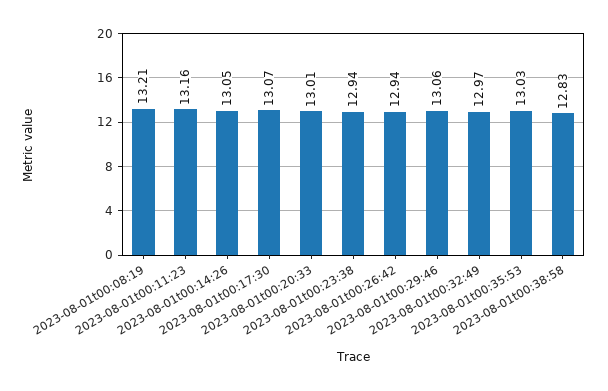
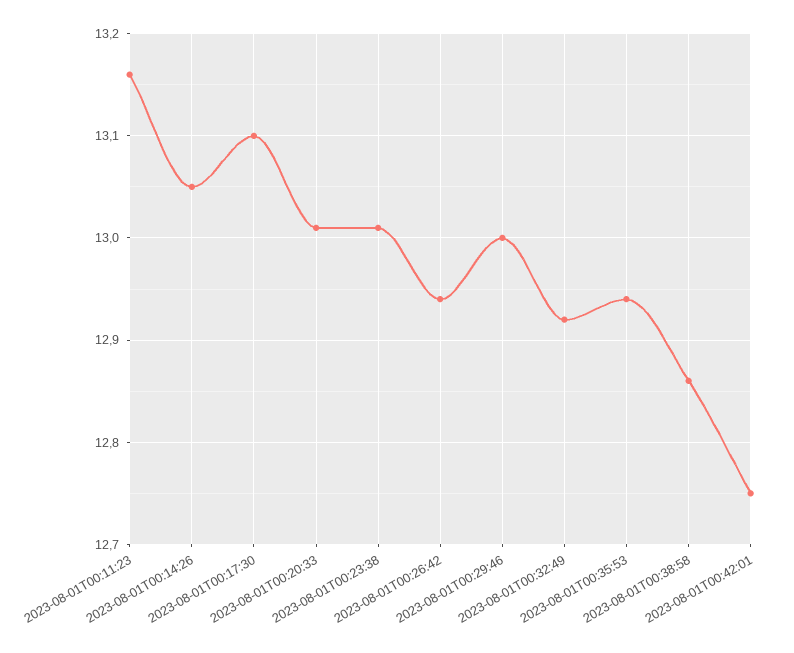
2023-08-01t00:08:19: 13.21 -> none
2023-08-01t00:17:30: 13.07 -> 13.1
2023-08-01t00:23:38: 12.94 -> 13.01
2023-08-01t00:29:46: 13.06 -> 13
2023-08-01t00:32:49: 12.97 -> 12.92
2023-08-01t00:35:53: 13.03 -> 12.94
2023-08-01t00:38:58: 12.83 -> 12.86
2023-08-01T00:42:01: none -> 12.75

